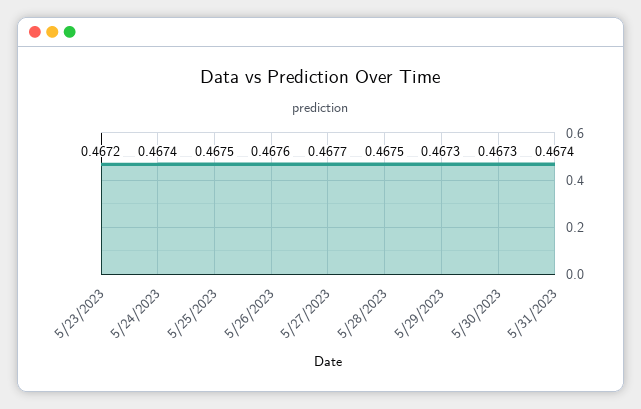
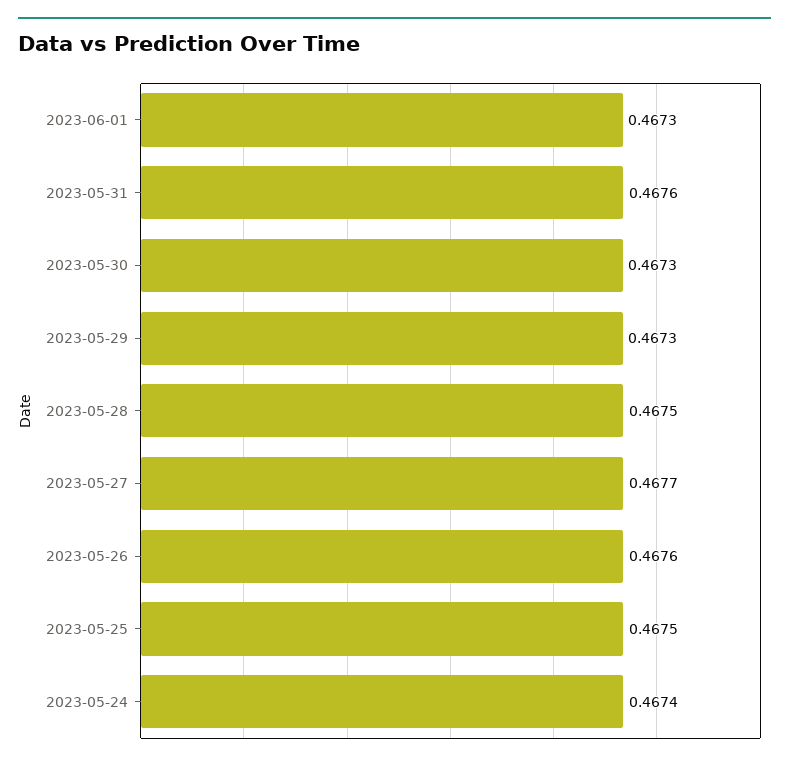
5/23/2023: 0.4672 -> none
5/31/2023: 0.4674 -> 0.4676
2023-06-01: none -> 0.4673

